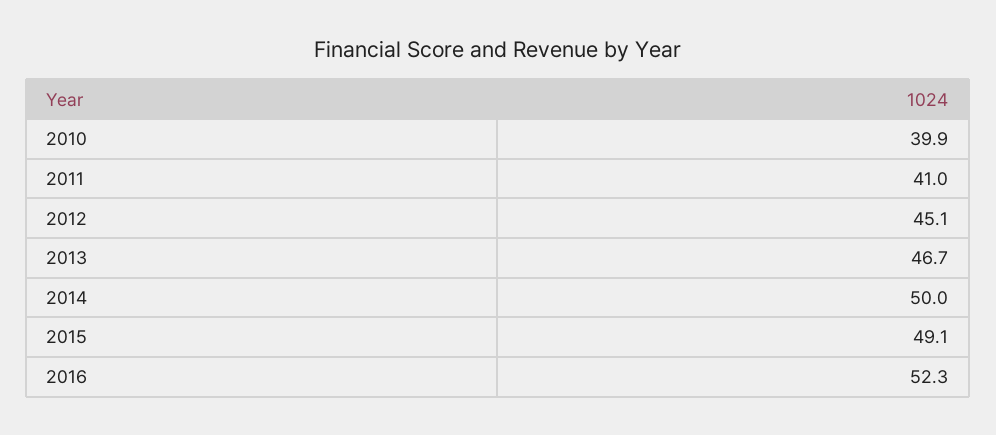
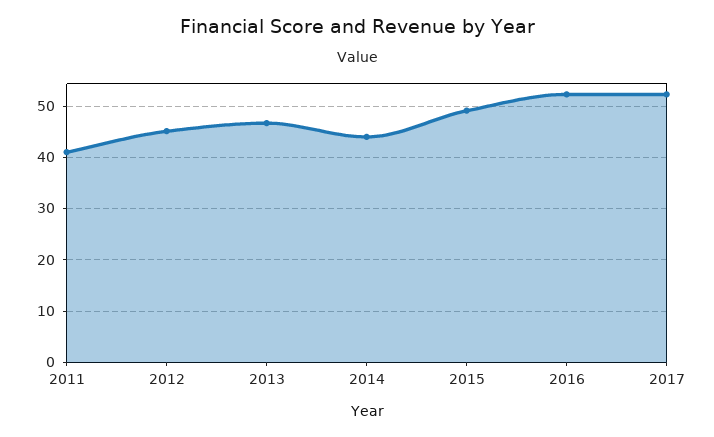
2010: 39.9 -> none
2014: 50 -> 44
2017: none -> 52

